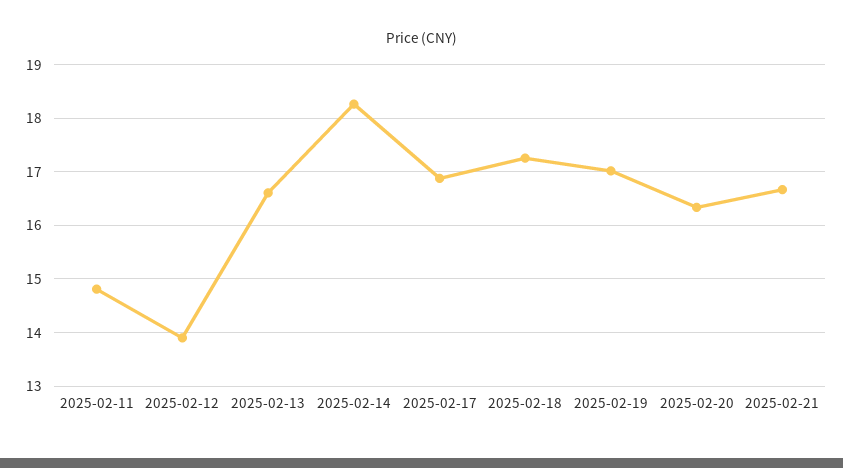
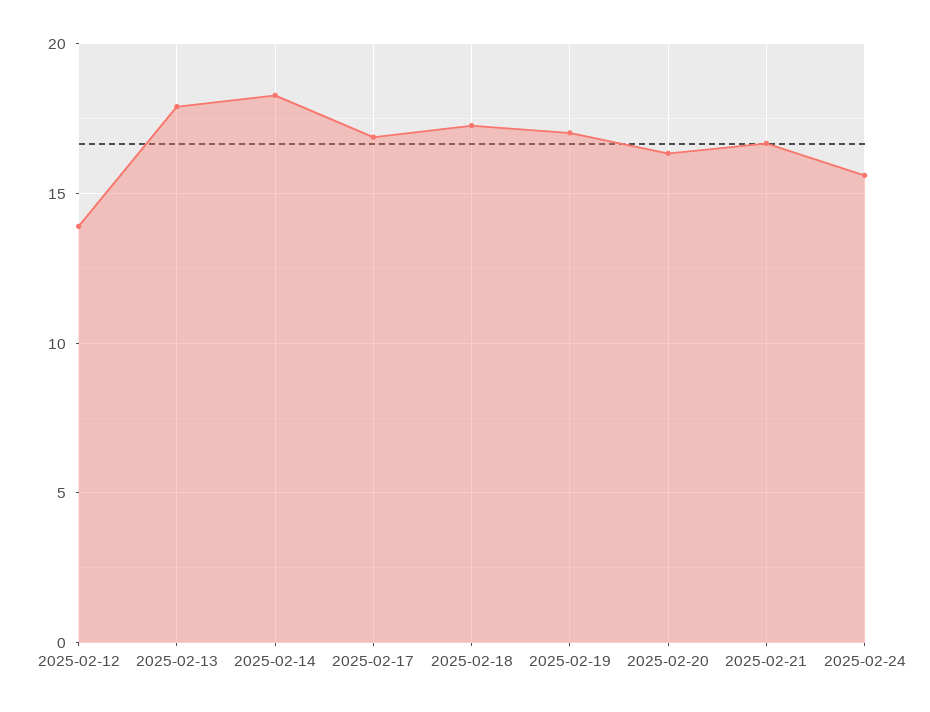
2025-02-11: 14.8 -> none
2025-02-13: 16.6 -> 18
2025-02-24: none -> 15.5

